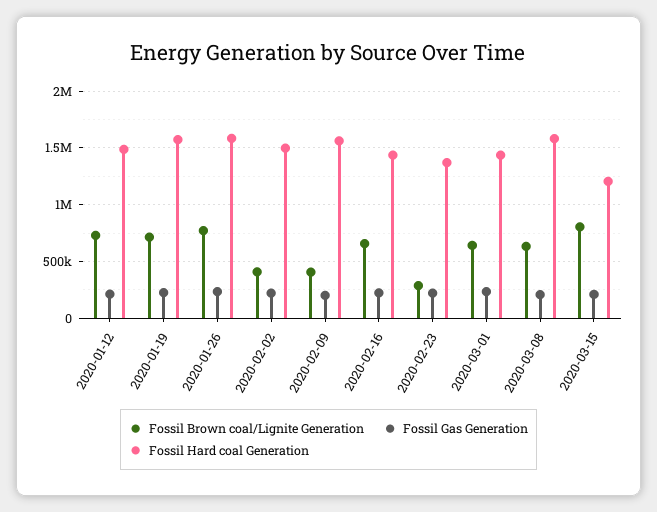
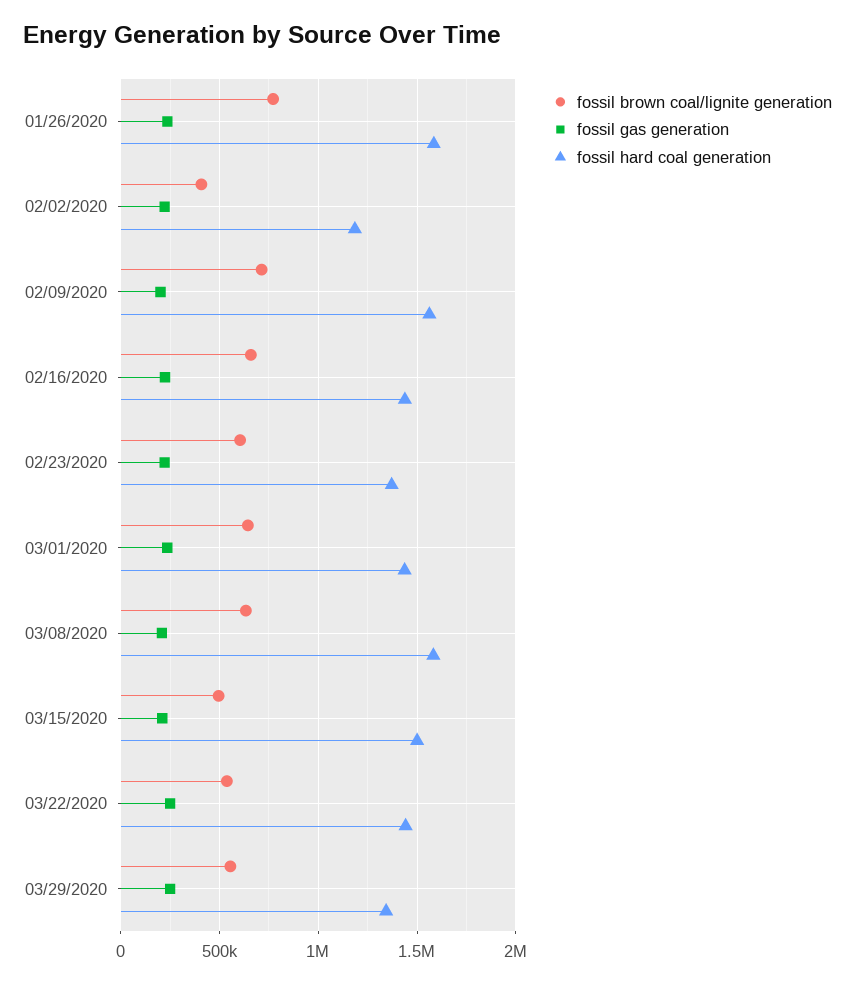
Fossil Brown coal/Lignite Generation, 2020-01-12: 700000 -> none
Fossil Gas Generation, 2020-01-12: 200000 -> none
Fossil Hard coal Generation, 2020-01-12: 1500000 -> none
Fossil Brown coal/Lignite Generation, 2020-01-19: 700000 -> none
Fossil Gas Generation, 2020-01-19: 200000 -> none
Fossil Hard coal Generation, 2020-01-19: 1600000 -> none
Fossil Hard coal Generation, 2020-02-02: 1500000 -> 1200000
Fossil Brown coal/Lignite Generation, 2020-02-09: 400000 -> 700000
Fossil Brown coal/Lignite Generation, 2020-02-23: 300000 -> 600000
Fossil Brown coal/Lignite Generation, 2020-03-15: 800000 -> 500000
Fossil Hard coal Generation, 2020-03-15: 1200000 -> 1500000
Fossil Brown coal/Lignite Generation, 03/22/2020: none -> 550000
Fossil Gas Generation, 03/22/2020: none -> 250000
Fossil Hard coal Generation, 03/22/2020: none -> 1450000
Fossil Brown coal/Lignite Generation, 03/29/2020: none -> 550000
Fossil Gas Generation, 03/29/2020: none -> 250000
Fossil Hard coal Generation, 03/29/2020: none -> 1350000

